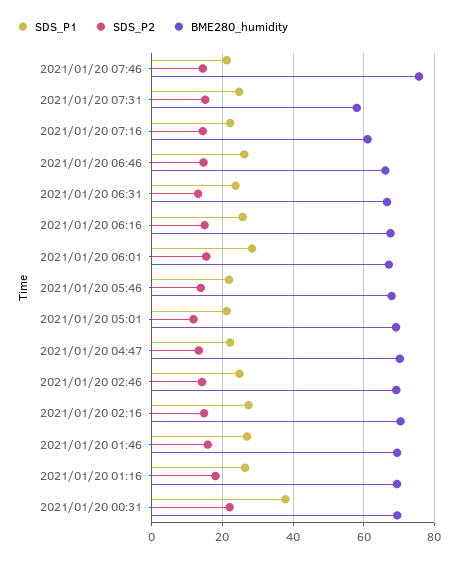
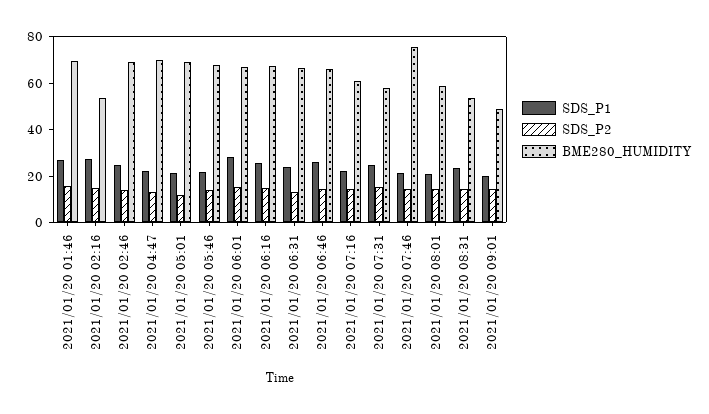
BME280_humidity, 2021/01/20 02:16: 70 -> 55
SDS_P1, 2021/01/20 01:16: 26 -> none
SDS_P2, 2021/01/20 01:16: 18 -> none
BME280_humidity, 2021/01/20 01:16: 70 -> none
SDS_P1, 2021/01/20 00:31: 38 -> none
SDS_P2, 2021/01/20 00:31: 22 -> none
BME280_humidity, 2021/01/20 00:31: 70 -> none
SDS_P1, 2021/01/20 08:01: none -> 20
SDS_P2, 2021/01/20 08:01: none -> 15
BME280_humidity, 2021/01/20 08:01: none -> 60
SDS_P1, 2021/01/20 08:31: none -> 25
SDS_P2, 2021/01/20 08:31: none -> 15
BME280_humidity, 2021/01/20 08:31: none -> 55
SDS_P1, 2021/01/20 09:01: none -> 20
SDS_P2, 2021/01/20 09:01: none -> 15
BME280_humidity, 2021/01/20 09:01: none -> 50

